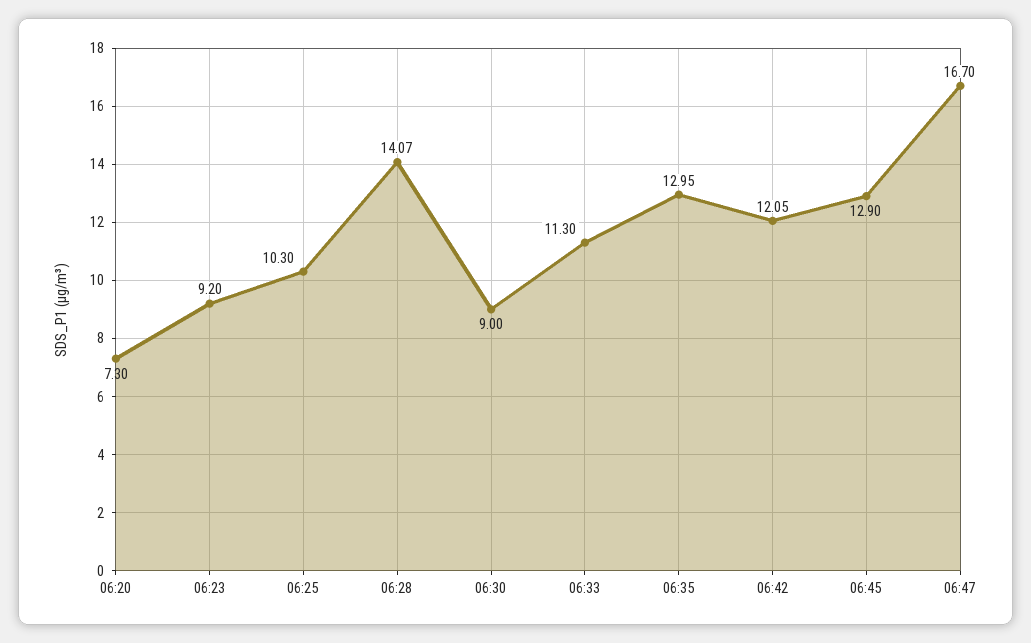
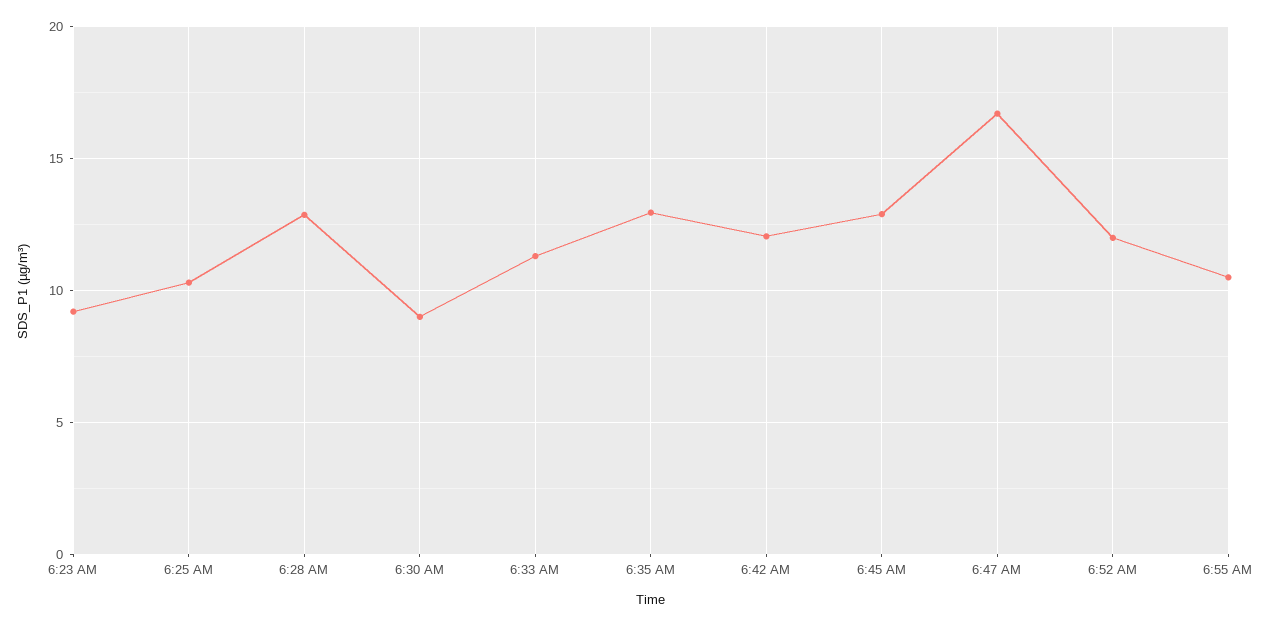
06:20: 7.3 -> none
06:28: 14.07 -> 13
6:52 AM: none -> 12
6:55 AM: none -> 10.5

